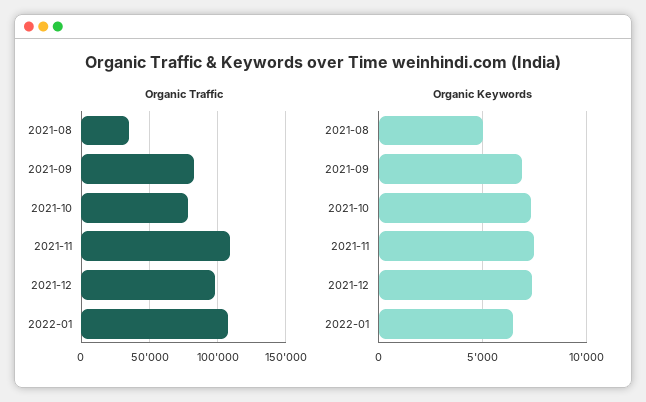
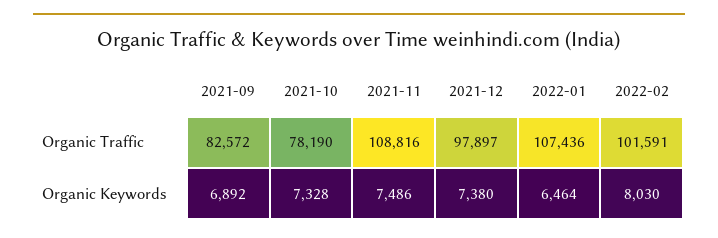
Organic Traffic, 2021-08: 35000 -> none
Organic Keywords, 2021-08: 5000 -> none
Organic Traffic, 2022-02: none -> 101591
Organic Keywords, 2022-02: none -> 8030

